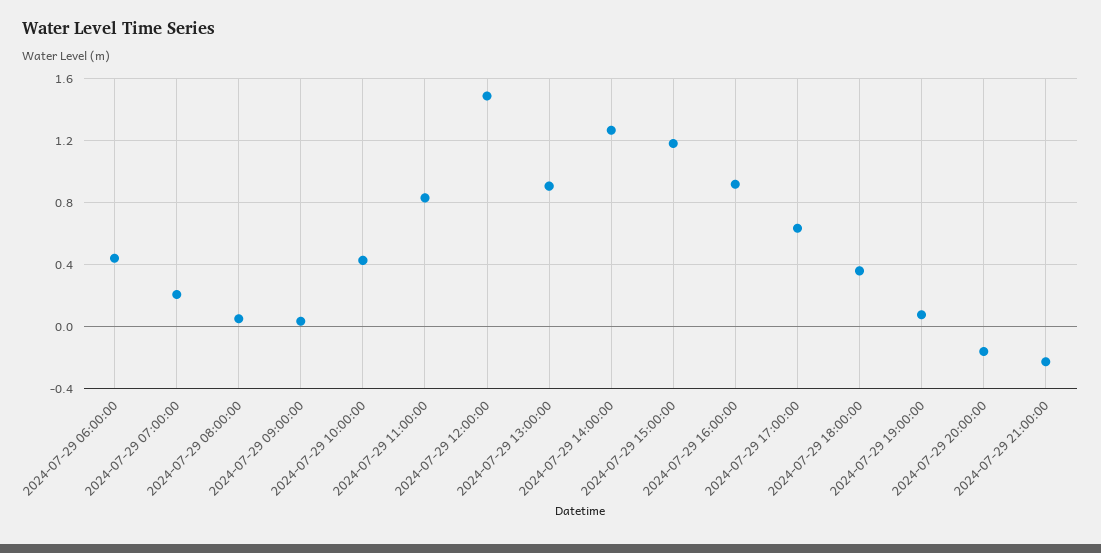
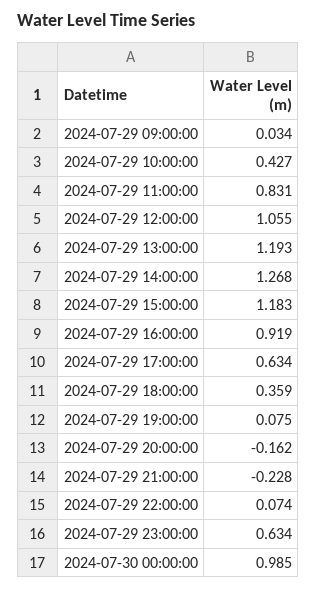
2024-07-29 06:00:00: 0.45 -> none
2024-07-29 07:00:00: 0.2 -> none
2024-07-29 08:00:00: 0.05 -> none
2024-07-29 12:00:00: 1.5 -> 1.055
2024-07-29 13:00:00: 0.9 -> 1.193
2024-07-29 22:00:00: none -> 0.074
2024-07-29 23:00:00: none -> 0.634
2024-07-30 00:00:00: none -> 0.985

